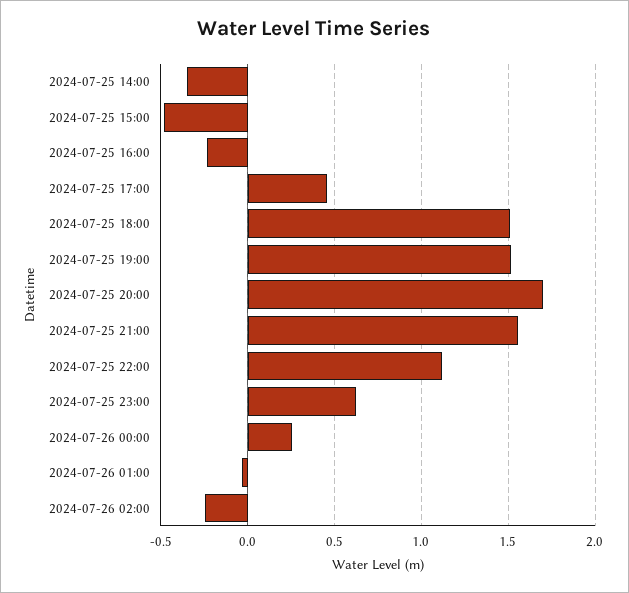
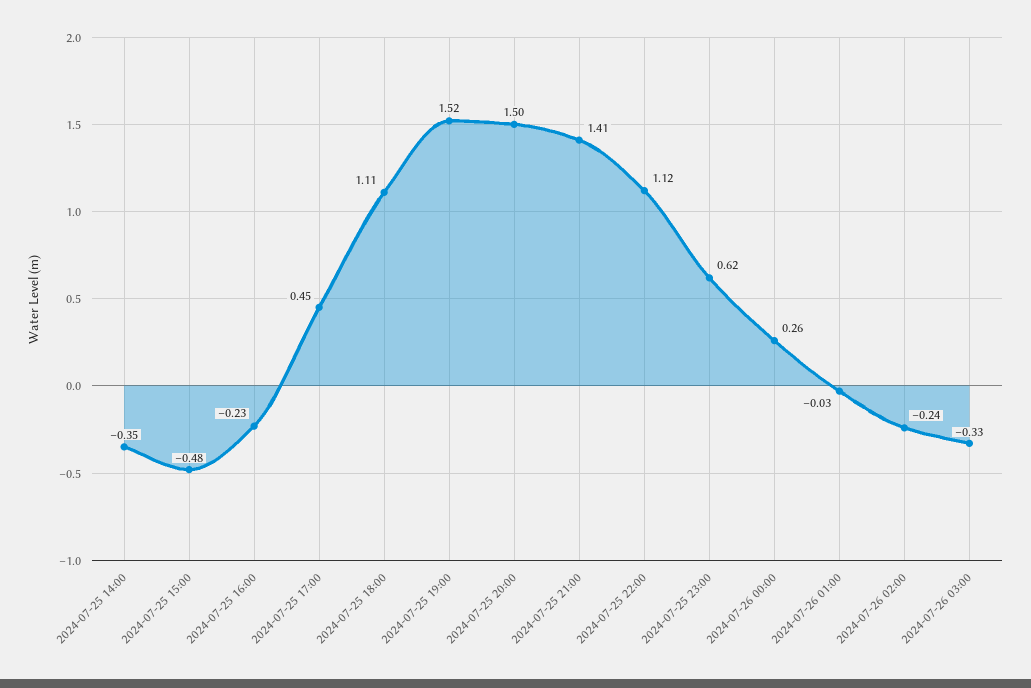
2024-07-25 18:00: 1.5 -> 1.11
2024-07-25 20:00: 1.7 -> 1.5
2024-07-25 21:00: 1.55 -> 1.41
2024-07-26 03:00: none -> -0.33

